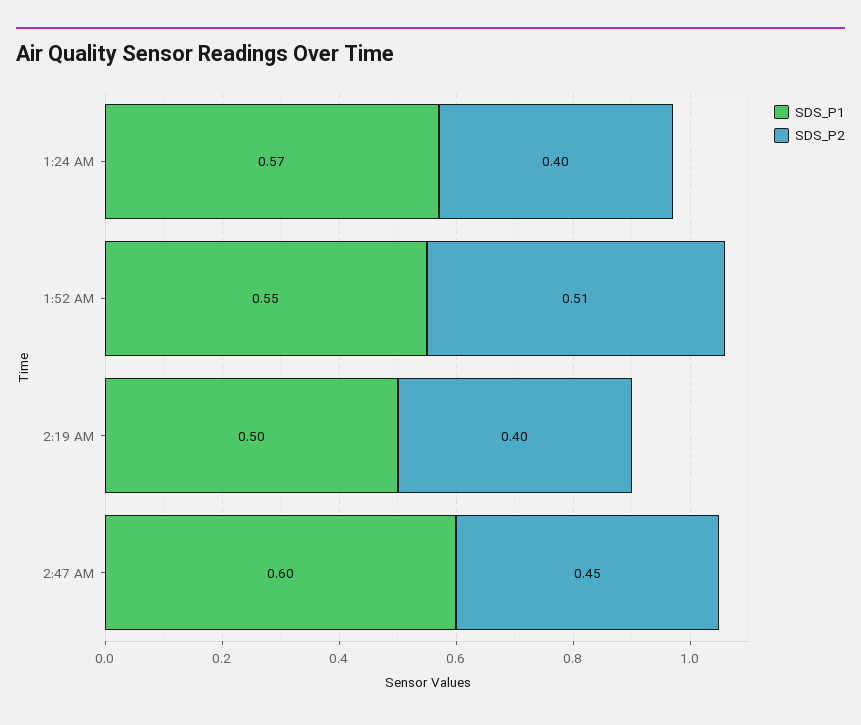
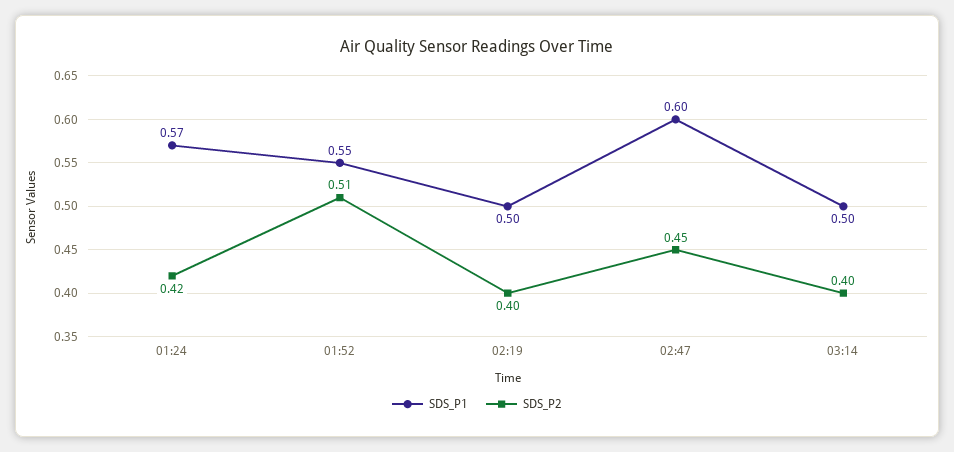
SDS_P2, 1:24 AM: 0.4 -> 0.42
SDS_P1, 03:14: none -> 0.5
SDS_P2, 03:14: none -> 0.4

